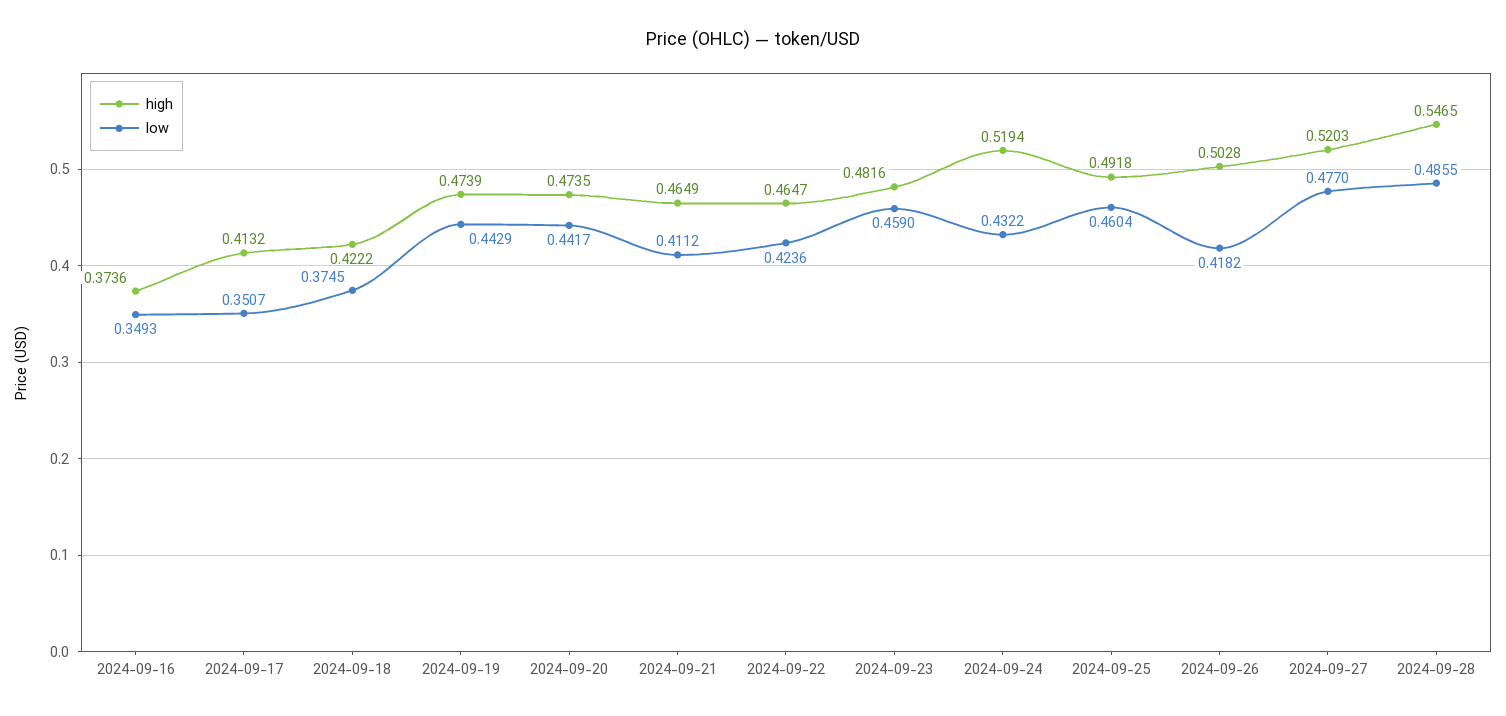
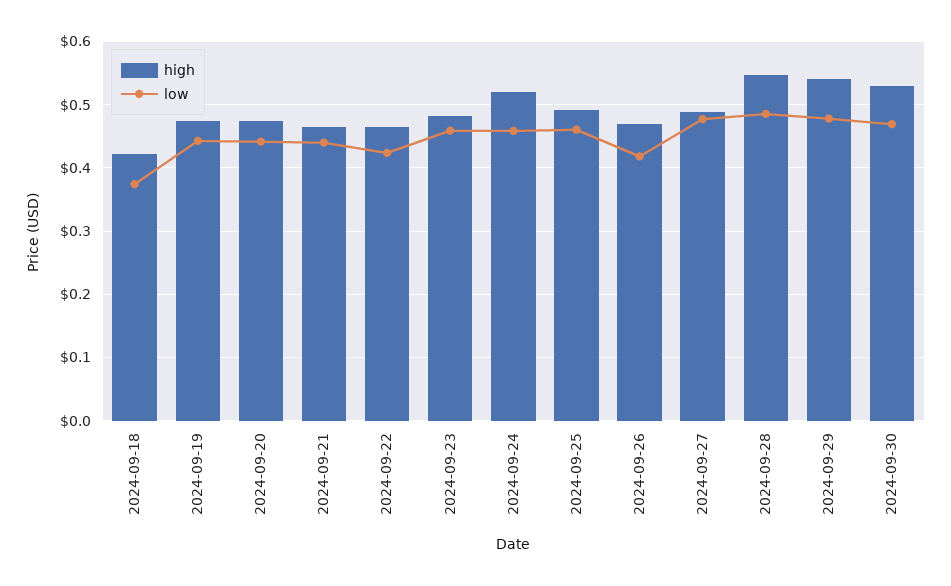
high, 2024-09-16: 0.3736 -> none
low, 2024-09-16: 0.3493 -> none
high, 2024-09-17: 0.4132 -> none
low, 2024-09-17: 0.3507 -> none
low, 2024-09-21: 0.4112 -> 0.44
low, 2024-09-24: 0.4322 -> 0.46
high, 2024-09-26: 0.5028 -> 0.47
high, 2024-09-27: 0.5203 -> 0.49
high, 2024-09-29: none -> 0.54
low, 2024-09-29: none -> 0.48
high, 2024-09-30: none -> 0.53
low, 2024-09-30: none -> 0.47

